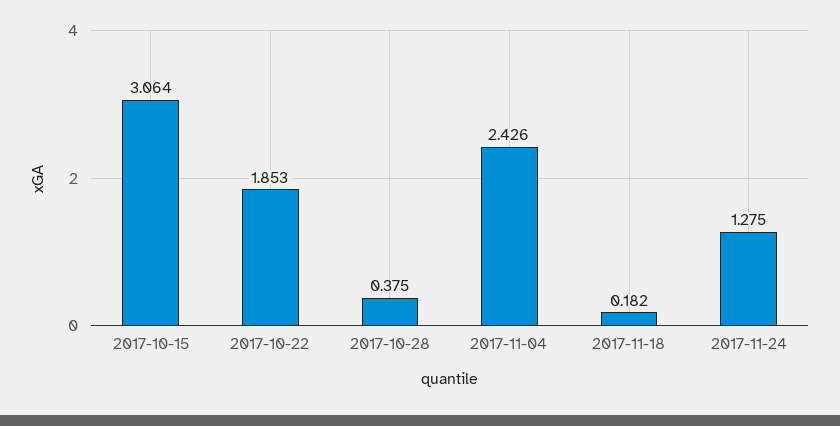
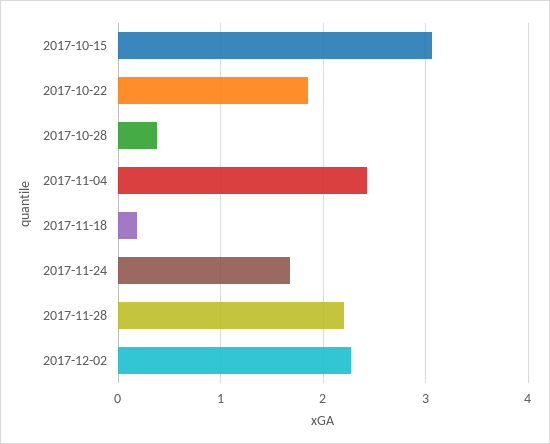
2017-11-24: 1.275 -> 1.7
2017-11-28: none -> 2.2
2017-12-02: none -> 2.3

